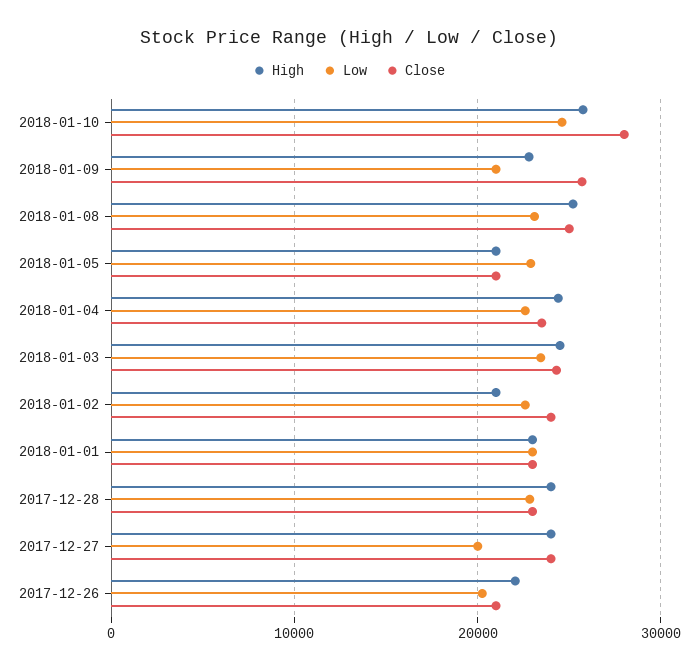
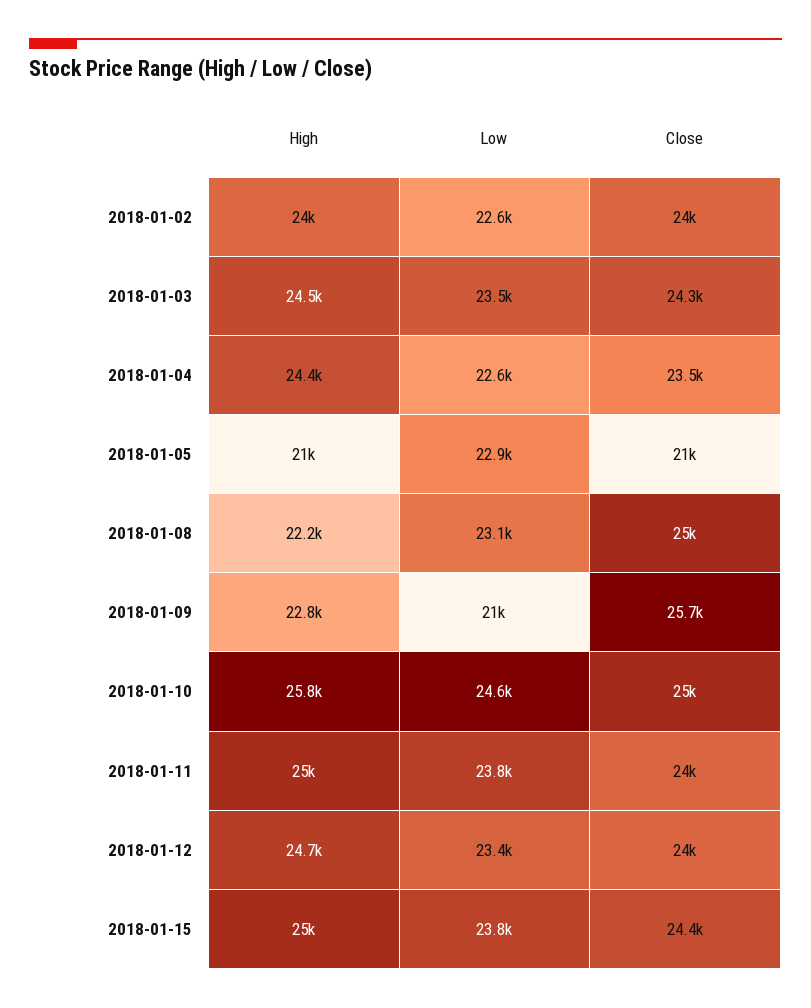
Close, 2018-01-10: 28000 -> 25000
High, 2018-01-08: 25000 -> 22200
High, 2018-01-02: 21000 -> 24000
High, 2018-01-01: 23000 -> none
Low, 2018-01-01: 23000 -> none
Close, 2018-01-01: 23000 -> none
High, 2017-12-28: 24000 -> none
Low, 2017-12-28: 23000 -> none
Close, 2017-12-28: 23000 -> none
High, 2017-12-27: 24000 -> none
Low, 2017-12-27: 20000 -> none
Close, 2017-12-27: 24000 -> none
High, 2017-12-26: 22000 -> none
Low, 2017-12-26: 20000 -> none
Close, 2017-12-26: 21000 -> none
High, 2018-01-11: none -> 25000
Low, 2018-01-11: none -> 23800
Close, 2018-01-11: none -> 24000
High, 2018-01-12: none -> 24700
Low, 2018-01-12: none -> 23400
Close, 2018-01-12: none -> 24000
High, 2018-01-15: none -> 25000
Low, 2018-01-15: none -> 23800
Close, 2018-01-15: none -> 24400

